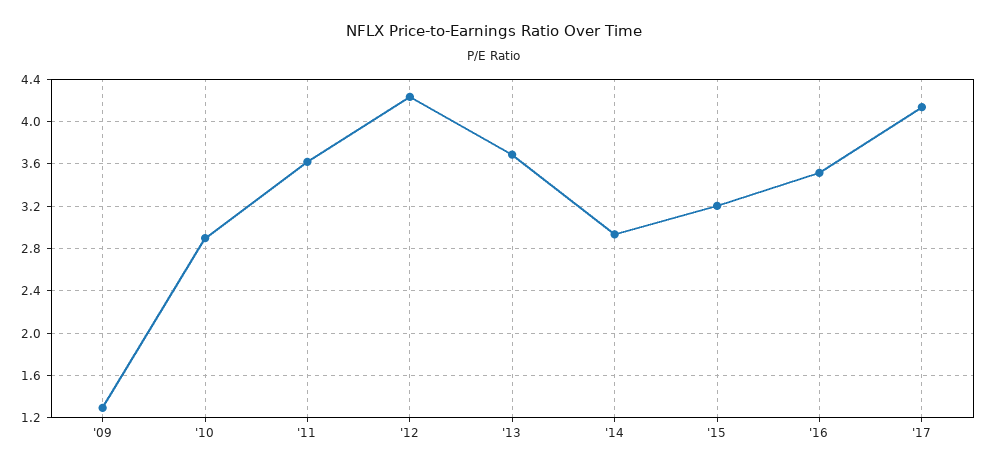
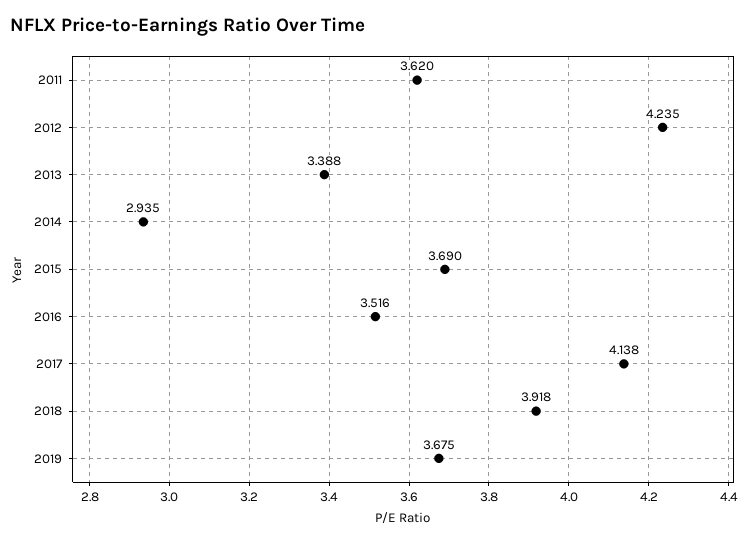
'09: 1.3 -> none
'10: 2.9 -> none
'13: 3.7 -> 3.388
'15: 3.2 -> 3.69
2018: none -> 3.918
2019: none -> 3.675

